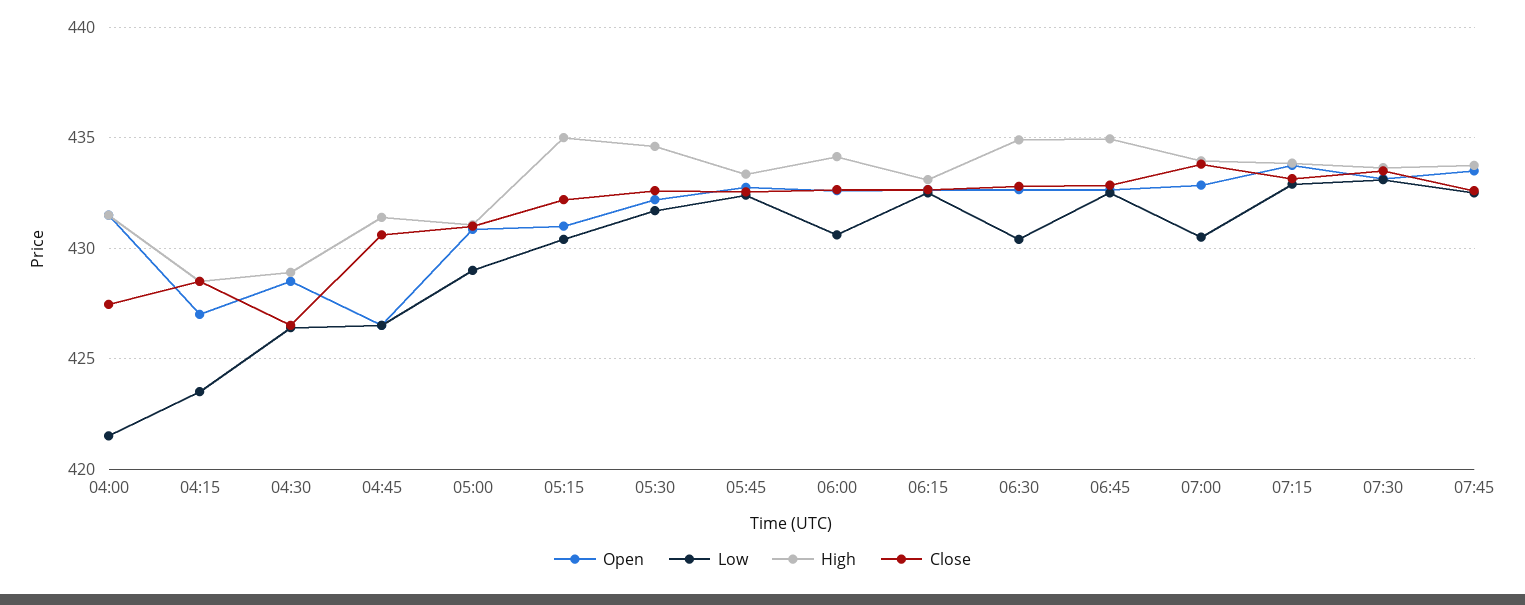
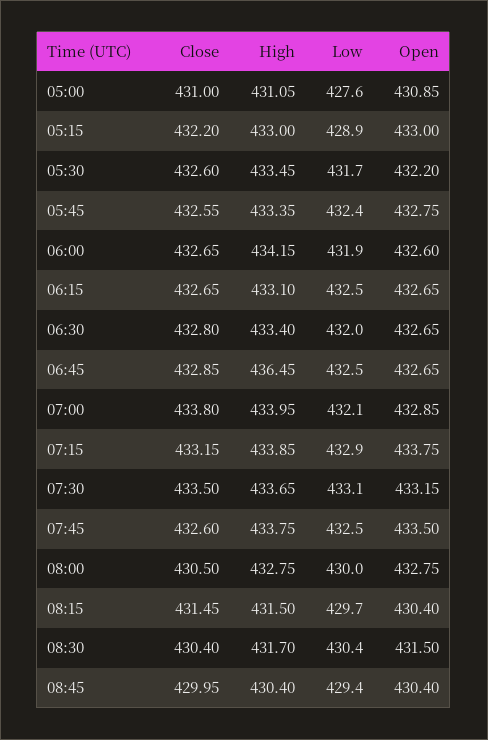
Open, 04:00: 431.5 -> none
Low, 04:00: 421.5 -> none
High, 04:00: 431.5 -> none
Close, 04:00: 427.5 -> none
Open, 04:15: 427 -> none
Low, 04:15: 423.5 -> none
High, 04:15: 428.5 -> none
Close, 04:15: 428.5 -> none
Open, 04:30: 428.5 -> none
Low, 04:30: 426.5 -> none
High, 04:30: 429 -> none
Close, 04:30: 426.5 -> none
Open, 04:45: 426.5 -> none
Low, 04:45: 426.5 -> none
High, 04:45: 431.5 -> none
Close, 04:45: 430.5 -> none
Low, 05:00: 429 -> 427.6
Open, 05:15: 431 -> 433
Low, 05:15: 430.5 -> 428.9
High, 05:15: 435 -> 433
High, 05:30: 434.5 -> 433.45
Low, 06:00: 430.5 -> 431.9
Low, 06:30: 430.5 -> 432
High, 06:30: 435 -> 433.4
High, 06:45: 435 -> 436.45
Low, 07:00: 430.5 -> 432.1
Close, 08:00: none -> 430.5
High, 08:00: none -> 432.75
Low, 08:00: none -> 430
Open, 08:00: none -> 432.75
Close, 08:15: none -> 431.45
High, 08:15: none -> 431.5
Low, 08:15: none -> 429.7
Open, 08:15: none -> 430.4
Close, 08:30: none -> 430.4
High, 08:30: none -> 431.7
Low, 08:30: none -> 430.4
Open, 08:30: none -> 431.5
Close, 08:45: none -> 429.95
High, 08:45: none -> 430.4
Low, 08:45: none -> 429.4
Open, 08:45: none -> 430.4

